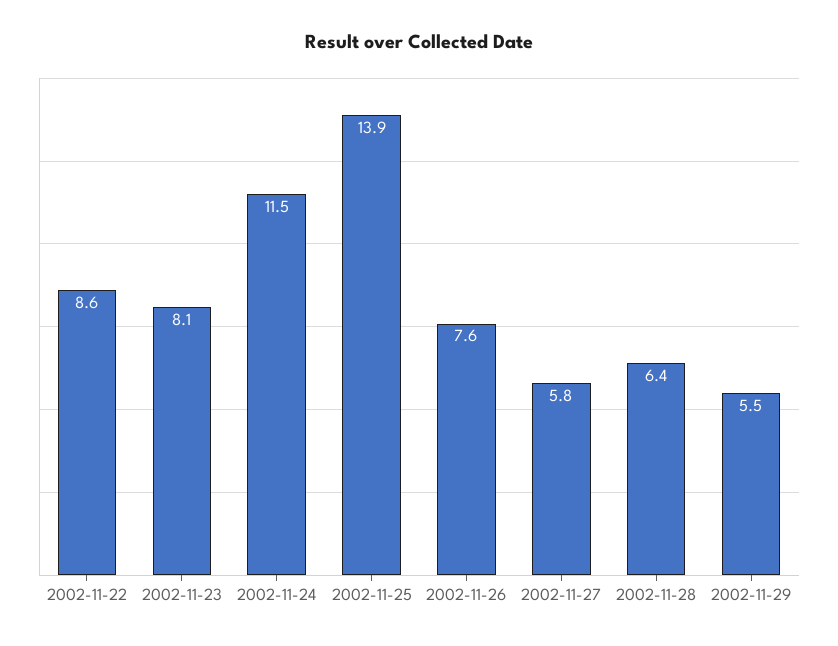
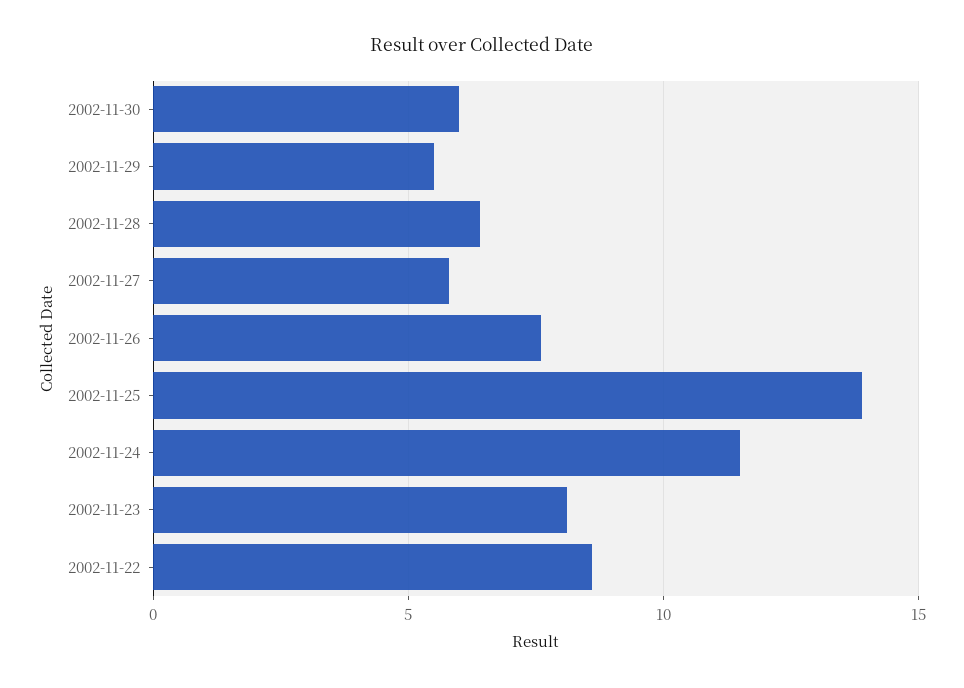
2002-11-30: none -> 6

